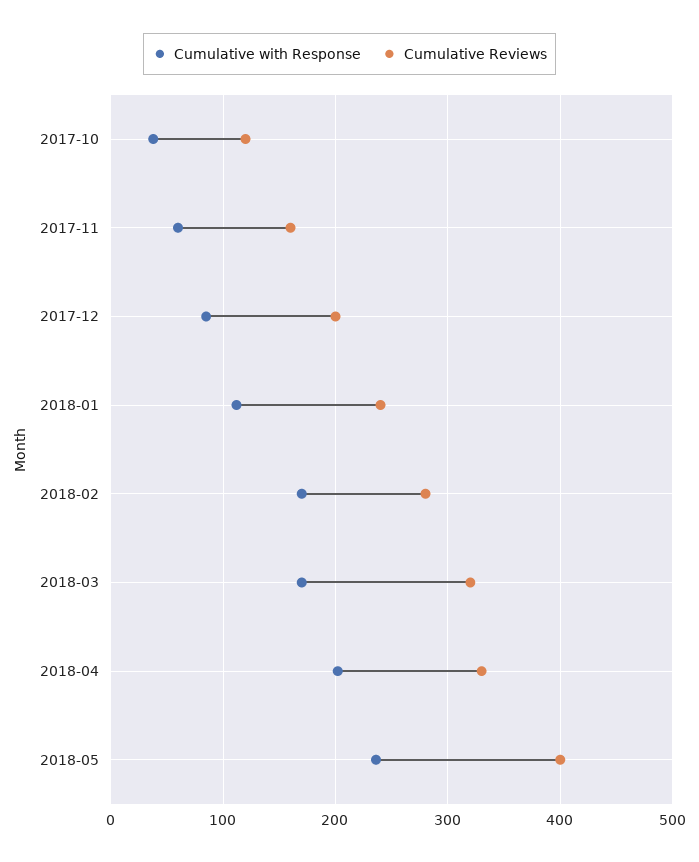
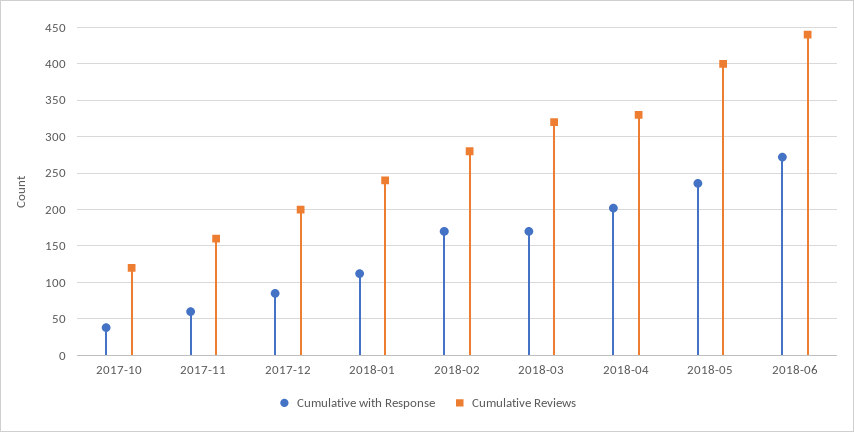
Cumulative with Response, 2018-06: none -> 270
Cumulative Reviews, 2018-06: none -> 440

